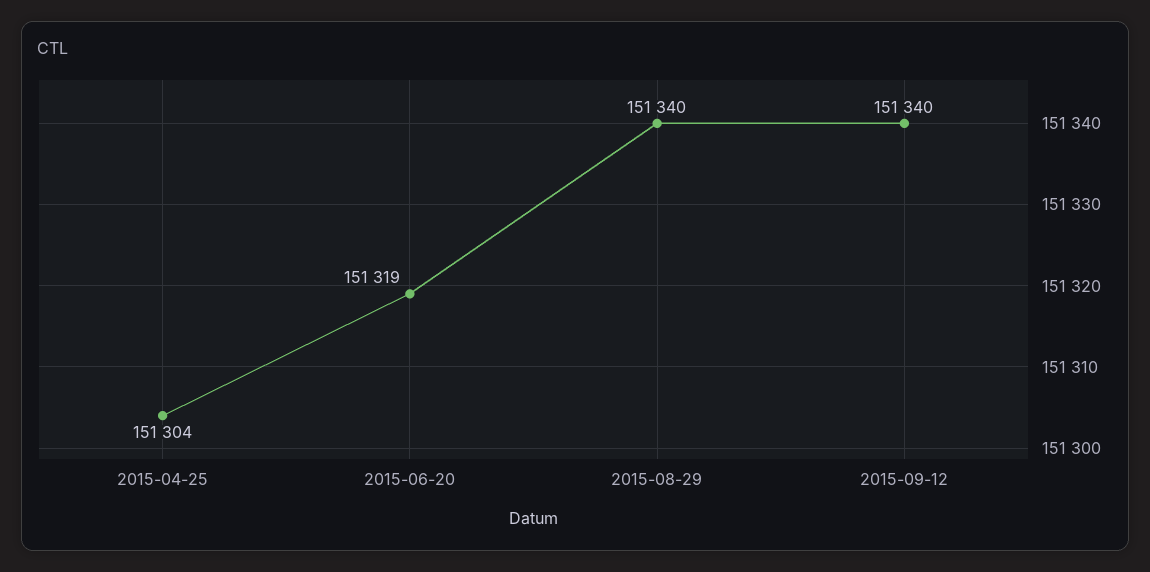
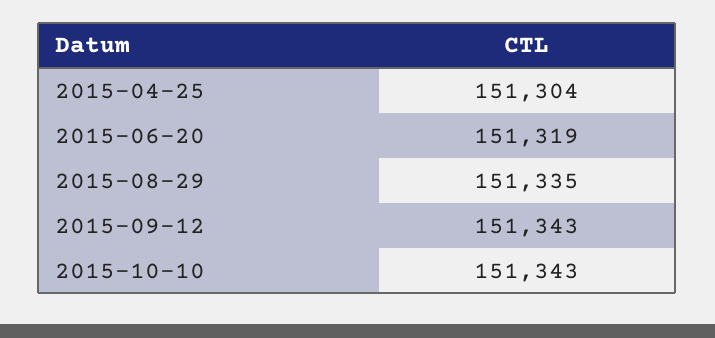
2015-08-29: 151340 -> 151335
2015-09-12: 151340 -> 151343
2015-10-10: none -> 151343

